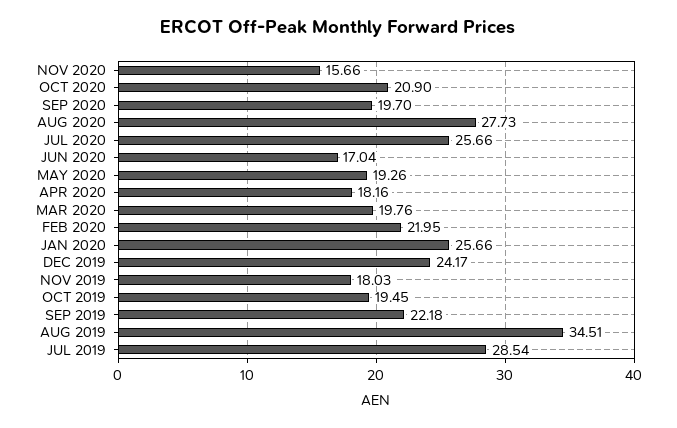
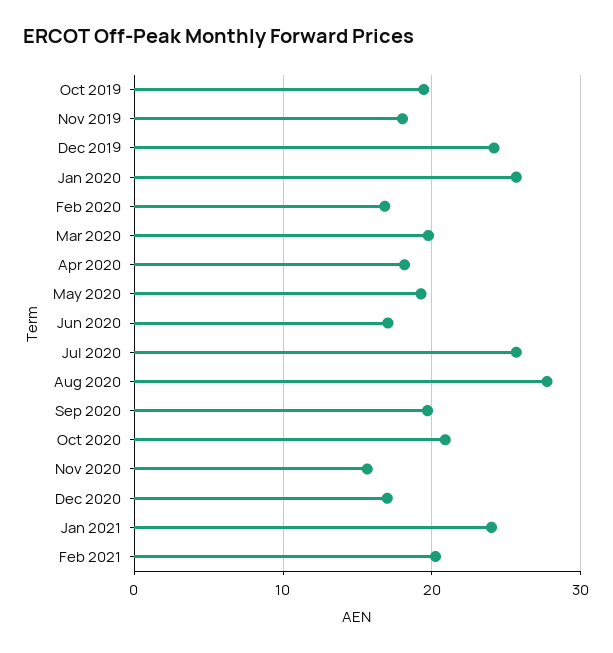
FEB 2020: 21.95 -> 17
SEP 2019: 22.18 -> none
AUG 2019: 34.51 -> none
JUL 2019: 28.54 -> none
Dec 2020: none -> 17
Jan 2021: none -> 24
Feb 2021: none -> 20

